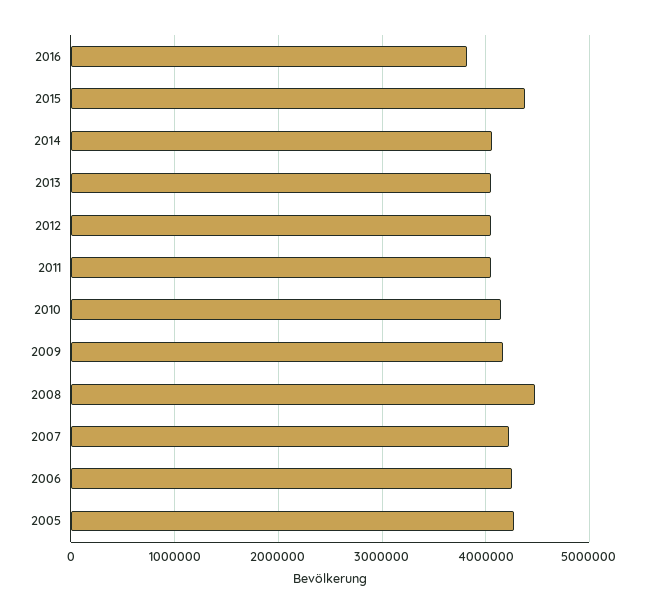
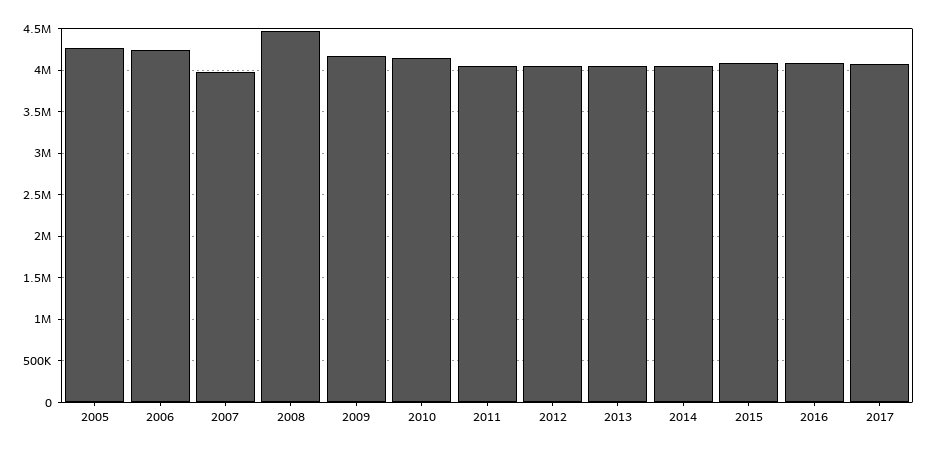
2016: 3800000 -> 4100000
2015: 4400000 -> 4100000
2007: 4200000 -> 4000000
2017: none -> 4100000

